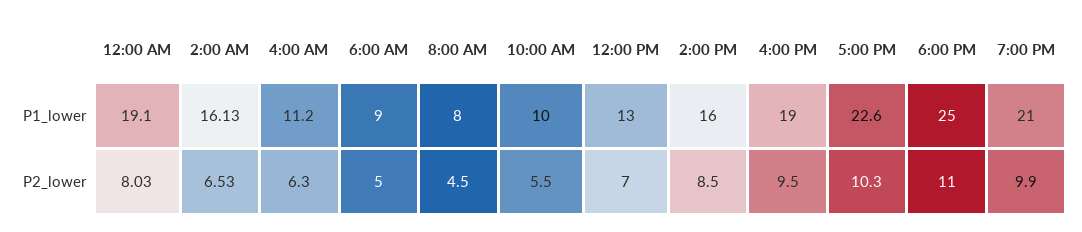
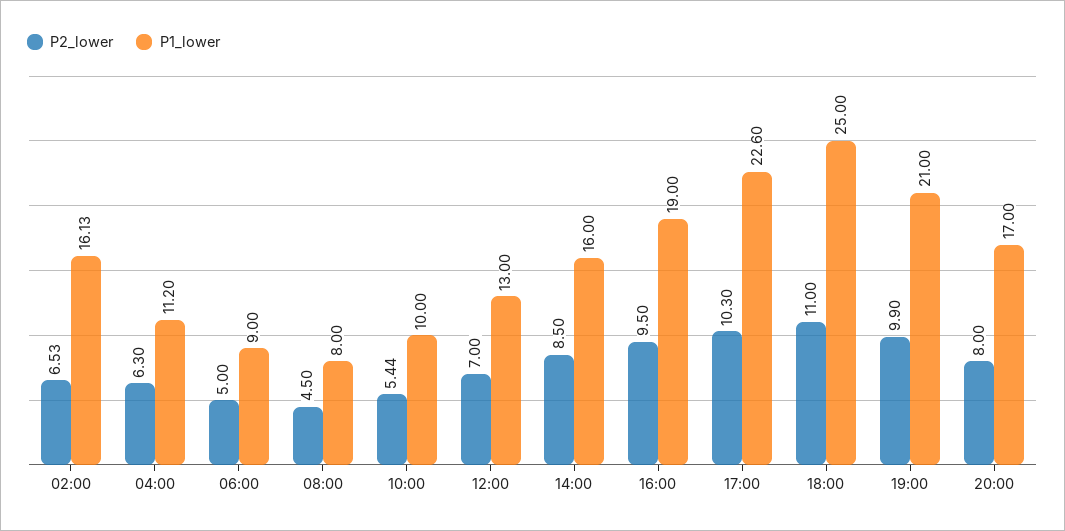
P1_lower, 12:00 AM: 19.1 -> none
P2_lower, 12:00 AM: 8.03 -> none
P2_lower, 10:00 AM: 5.5 -> 5.44
P2_lower, 20:00: none -> 8
P1_lower, 20:00: none -> 17

